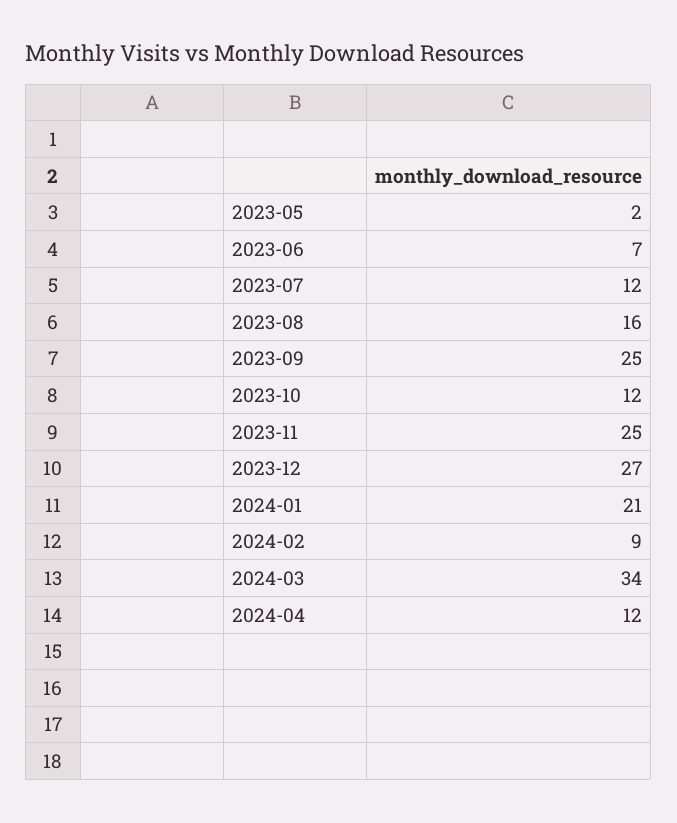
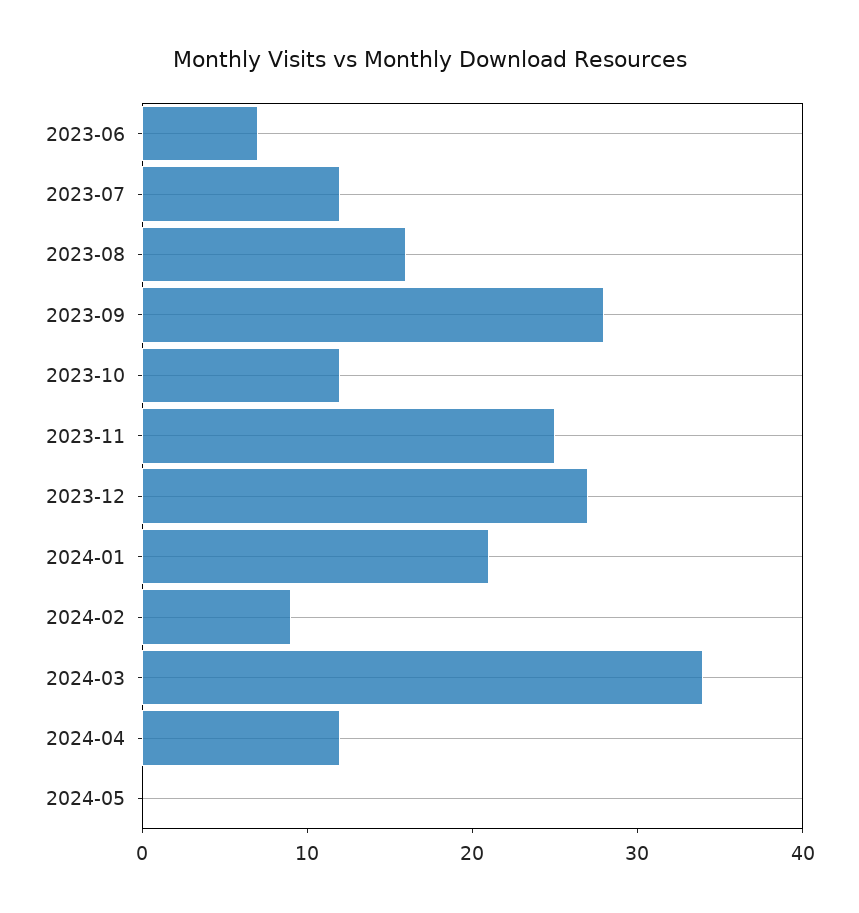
2023-05: 2 -> none
2023-09: 25 -> 28
2024-05: none -> 0

